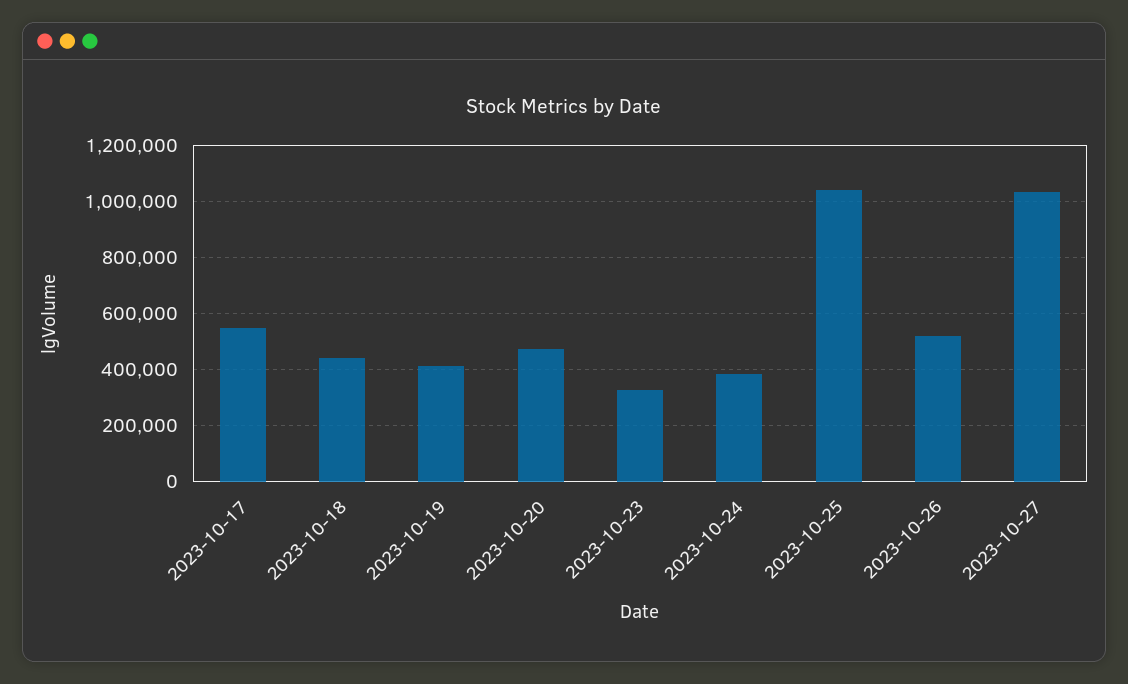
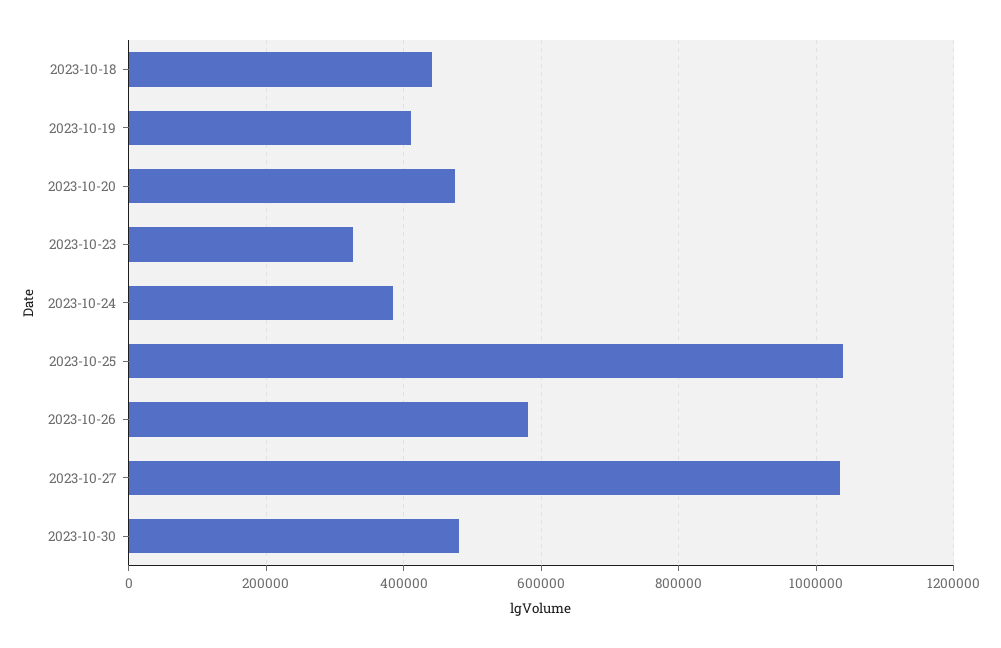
2023-10-17: 550000 -> none
2023-10-26: 525000 -> 580000
2023-10-30: none -> 480000

